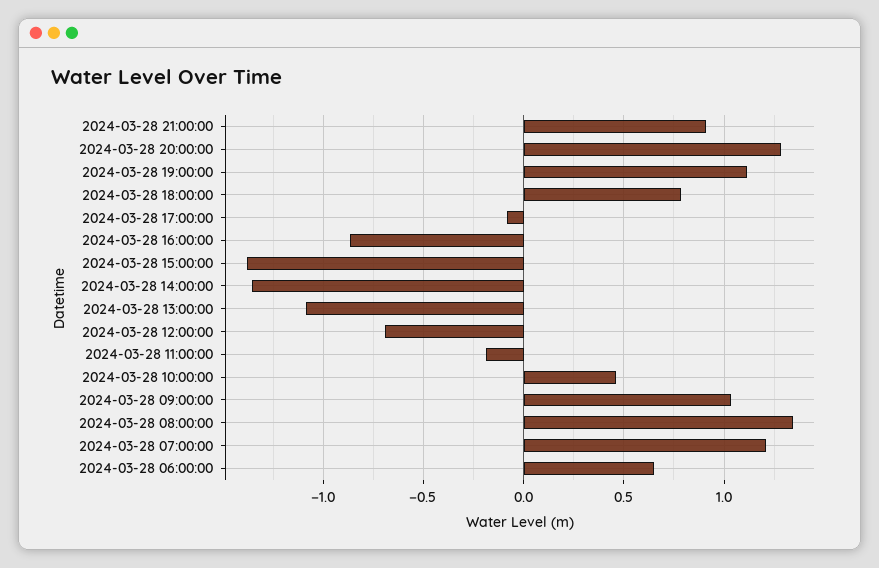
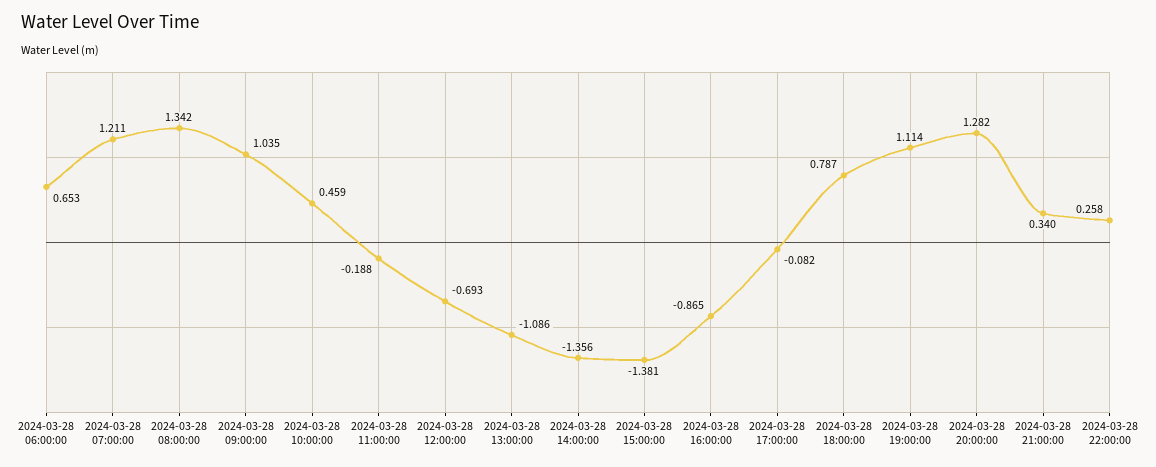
2024-03-28 21:00:00: 0.9 -> 0.34
2024-03-28 22:00:00: none -> 0.258

